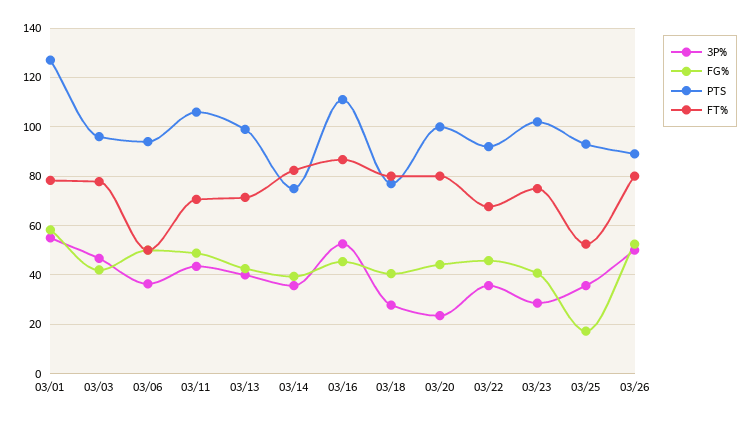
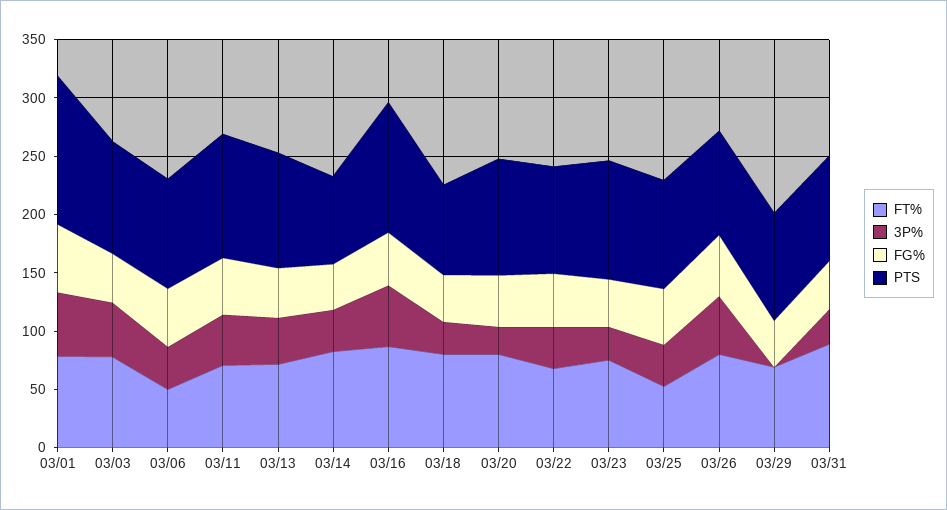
FG%, 03/25: 17.5 -> 50
FT%, 03/29: none -> 70
3P%, 03/29: none -> 0
FG%, 03/29: none -> 40
PTS, 03/29: none -> 90
FT%, 03/31: none -> 90
3P%, 03/31: none -> 30
FG%, 03/31: none -> 40
PTS, 03/31: none -> 90

